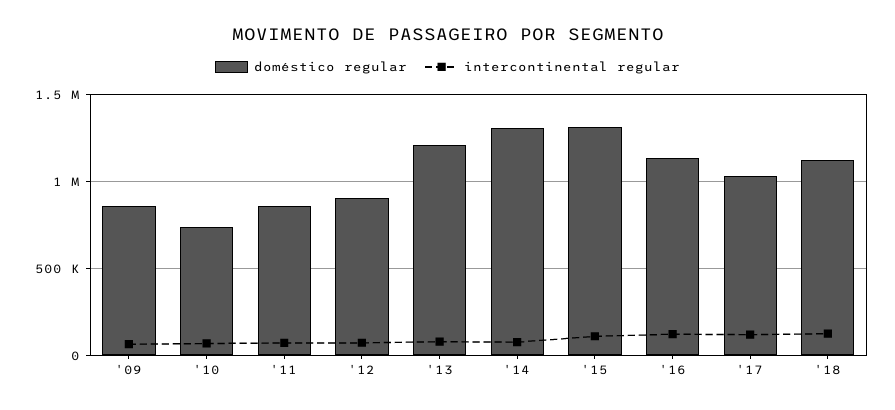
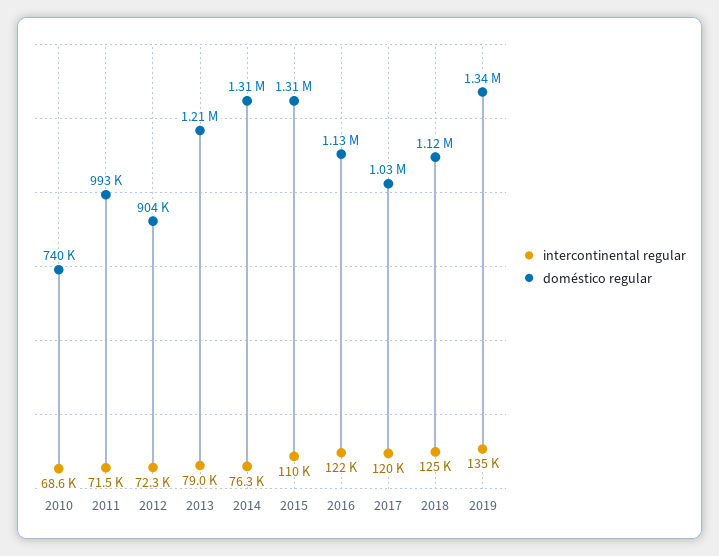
doméstico regular, '09: 850000 -> none
intercontinental regular, '09: 50000 -> none
doméstico regular, '11: 850000 -> 993000
intercontinental regular, 2019: none -> 135000
doméstico regular, 2019: none -> 1340000

